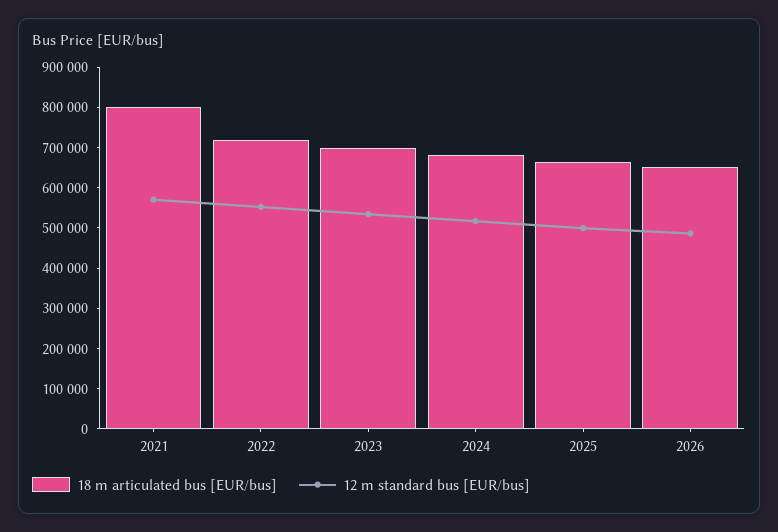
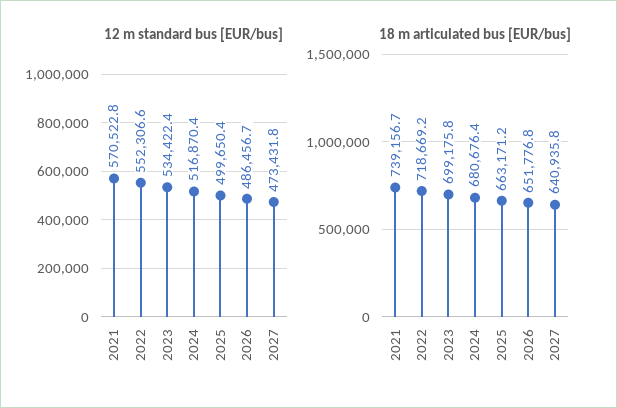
18 m articulated bus [EUR/bus], 2021: 800000 -> 739156.7
12 m standard bus [EUR/bus], 2027: none -> 473431.8
18 m articulated bus [EUR/bus], 2027: none -> 640935.8

